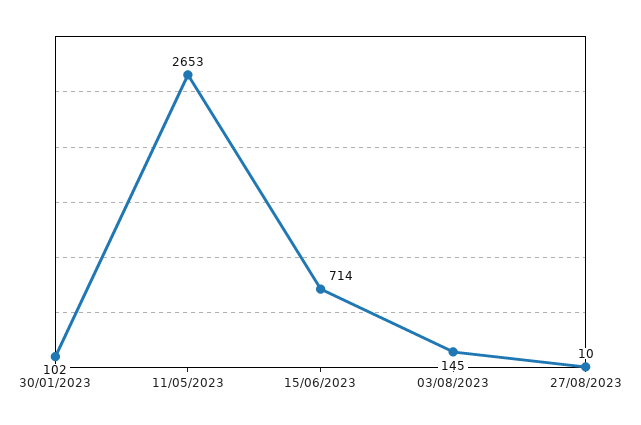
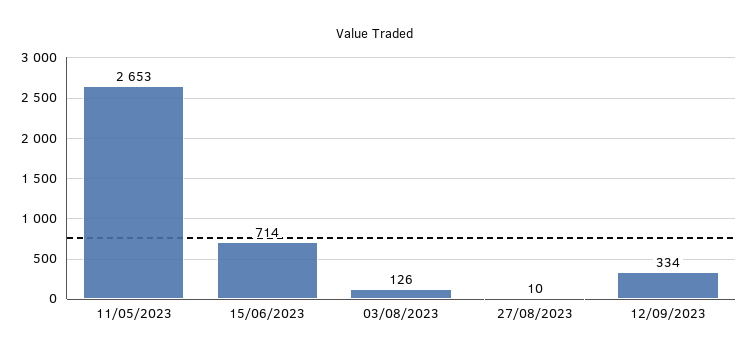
30/01/2023: 102 -> none
03/08/2023: 145 -> 126
12/09/2023: none -> 334

